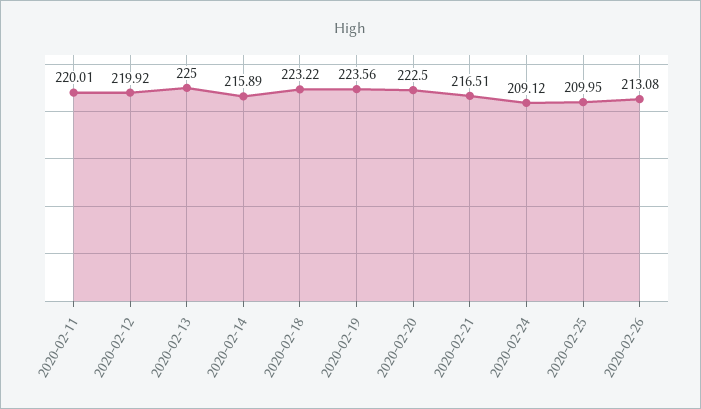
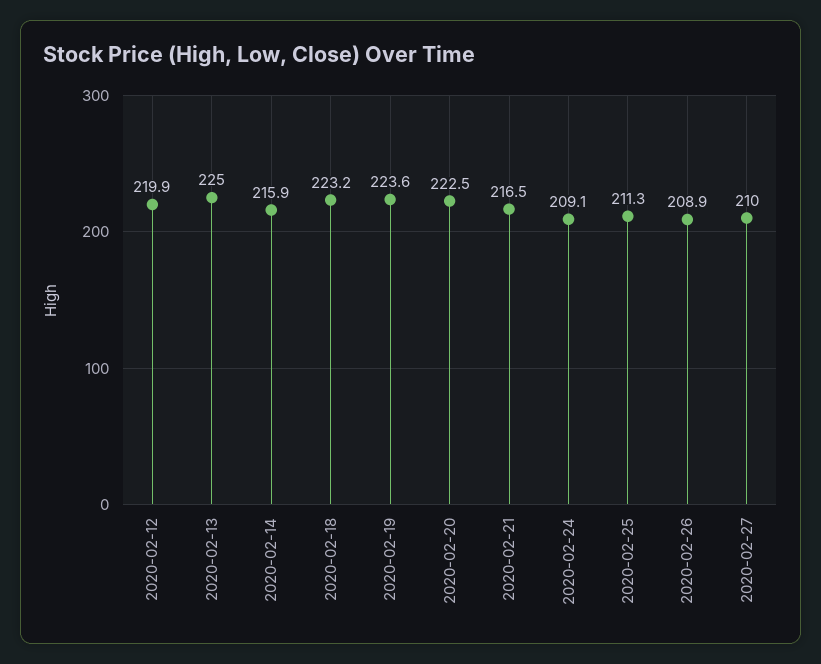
2020-02-11: 220.01 -> none
2020-02-25: 209.95 -> 211.3
2020-02-26: 213.08 -> 208.9
2020-02-27: none -> 210

